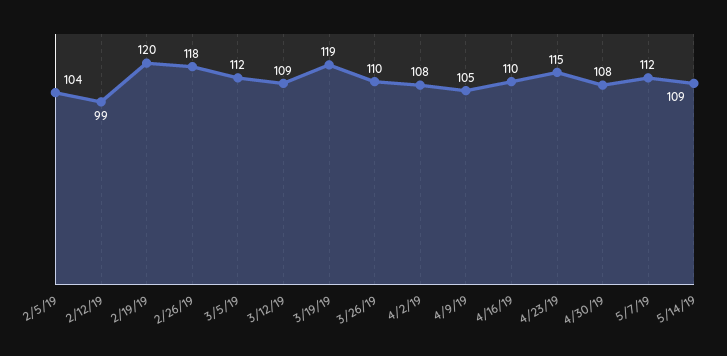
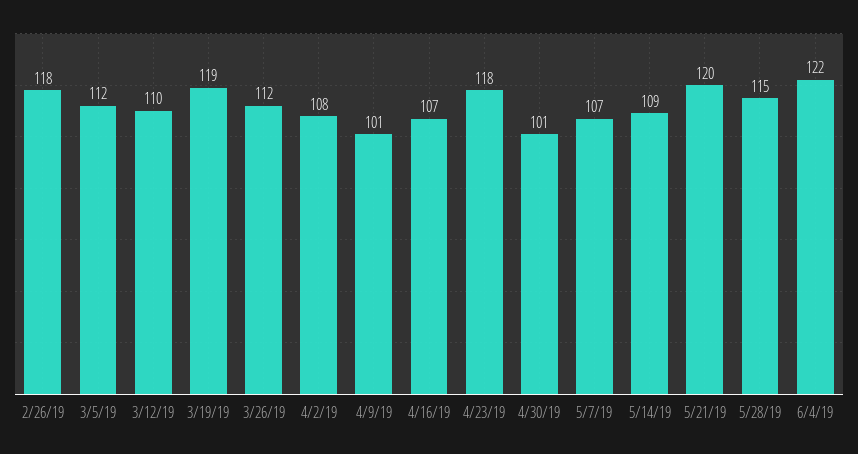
2/5/19: 104 -> none
2/12/19: 99 -> none
2/19/19: 120 -> none
3/12/19: 109 -> 110
3/26/19: 110 -> 112
4/9/19: 105 -> 101
4/16/19: 110 -> 107
4/23/19: 115 -> 118
4/30/19: 108 -> 101
5/7/19: 112 -> 107
5/21/19: none -> 120
5/28/19: none -> 115
6/4/19: none -> 122

